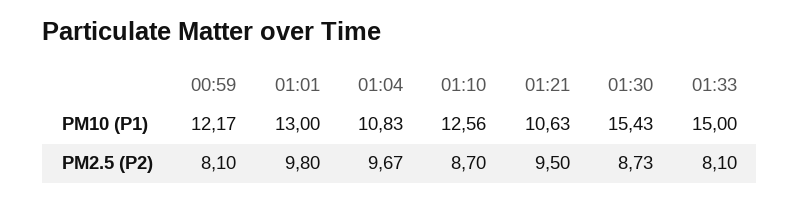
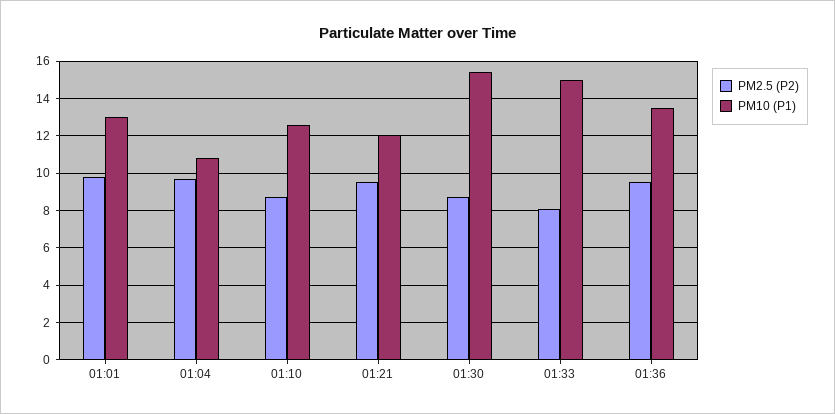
PM10 (P1), 00:59: 12.17 -> none
PM10 (P1), 01:21: 10.63 -> 12
PM2.5 (P2), 00:59: 8.1 -> none
PM2.5 (P2), 01:36: none -> 9.5
PM10 (P1), 01:36: none -> 13.5

